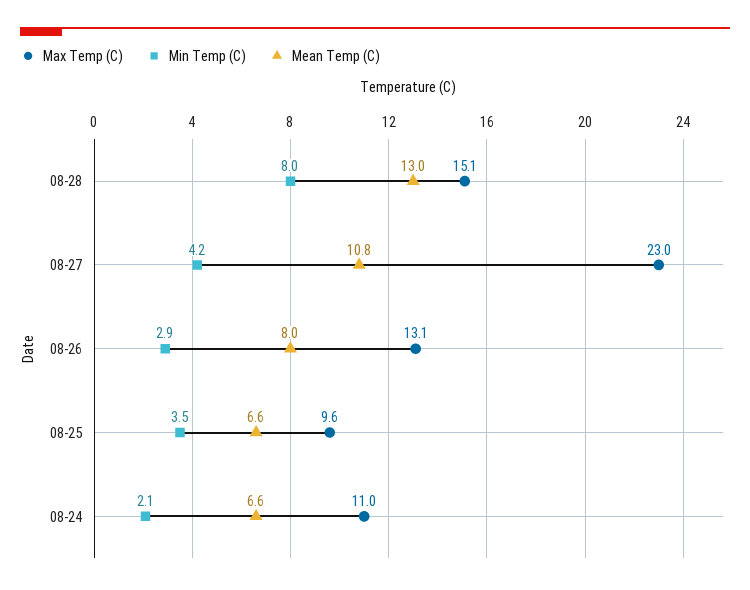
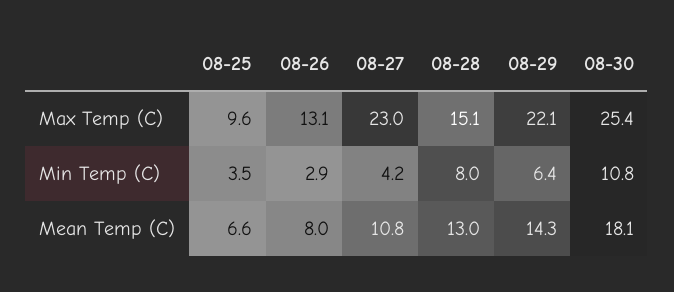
Max Temp (C), 08-24: 11 -> none
Min Temp (C), 08-24: 2.1 -> none
Mean Temp (C), 08-24: 6.6 -> none
Max Temp (C), 08-29: none -> 22.1
Max Temp (C), 08-30: none -> 25.4
Min Temp (C), 08-29: none -> 6.4
Min Temp (C), 08-30: none -> 10.8
Mean Temp (C), 08-29: none -> 14.3
Mean Temp (C), 08-30: none -> 18.1

